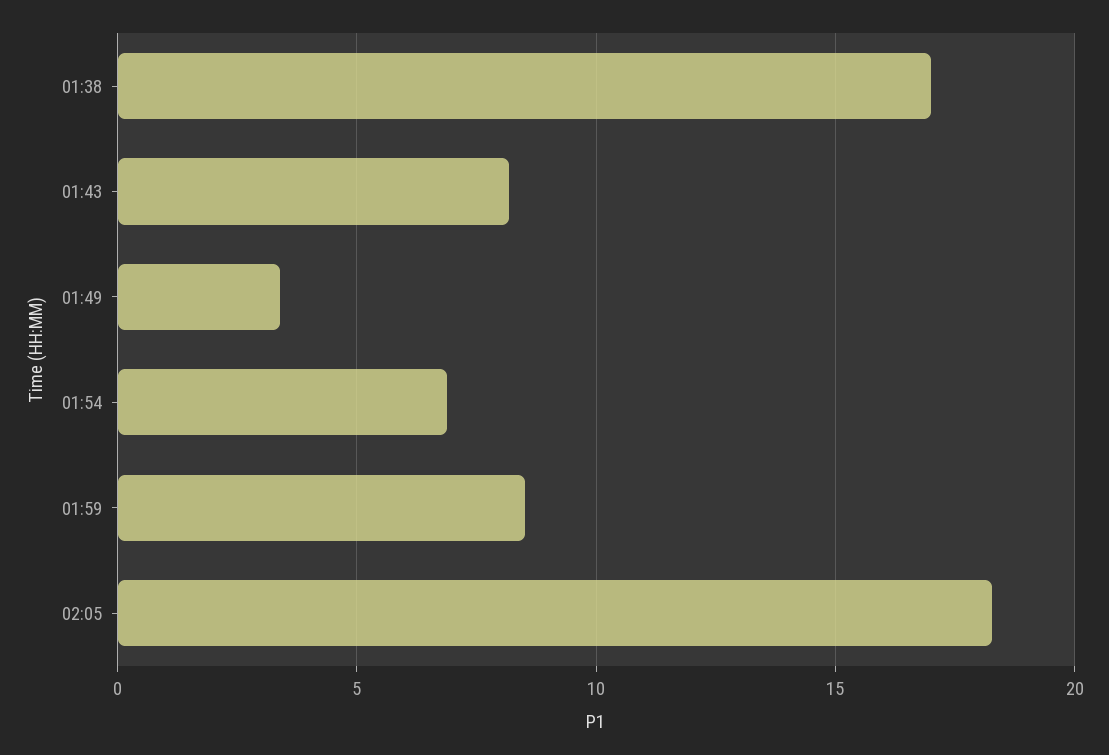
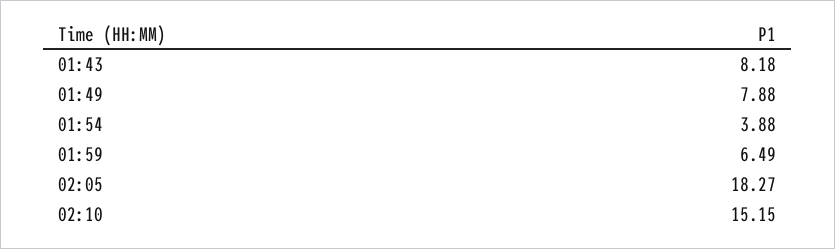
01:38: 17 -> none
01:49: 3.5 -> 7.88
01:54: 7 -> 3.88
01:59: 8.5 -> 6.49
02:10: none -> 15.15

